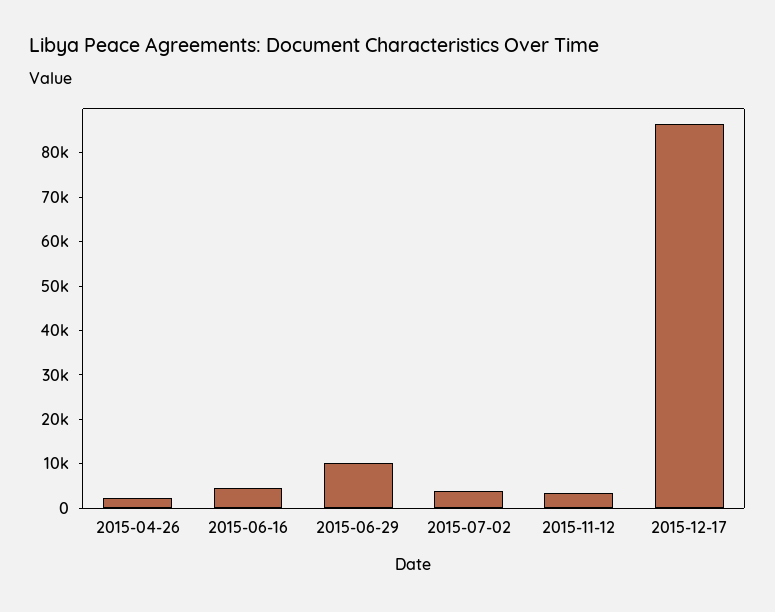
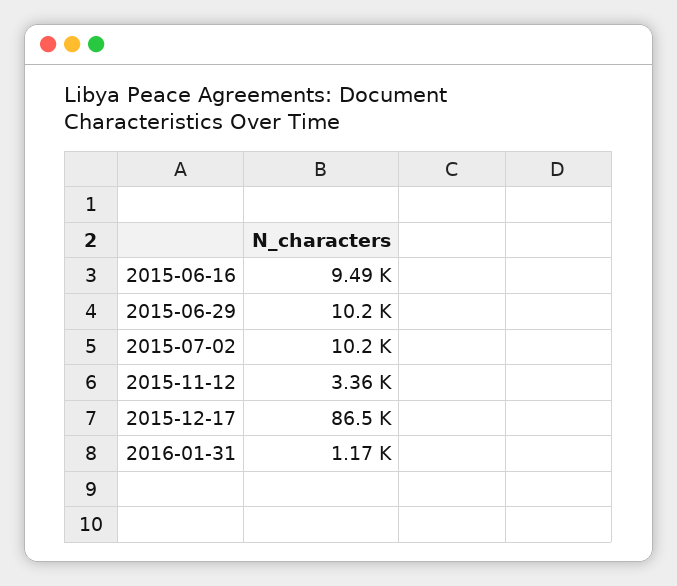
2015-04-26: 2000 -> none
2015-06-16: 4000 -> 9490
2015-07-02: 4000 -> 10200
2016-01-31: none -> 1170

